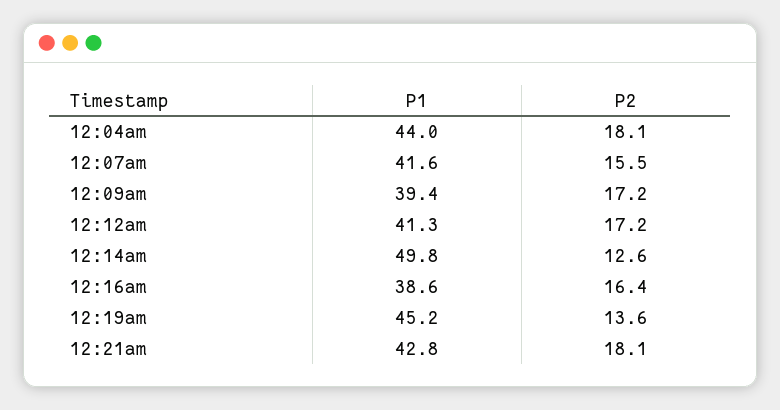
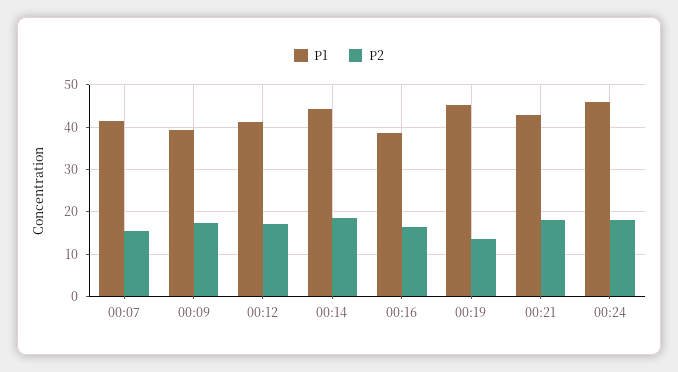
P1, 12:04am: 44 -> none
P2, 12:04am: 18.1 -> none
P1, 12:14am: 49.8 -> 44
P2, 12:14am: 12.6 -> 18
P1, 00:24: none -> 46
P2, 00:24: none -> 18

